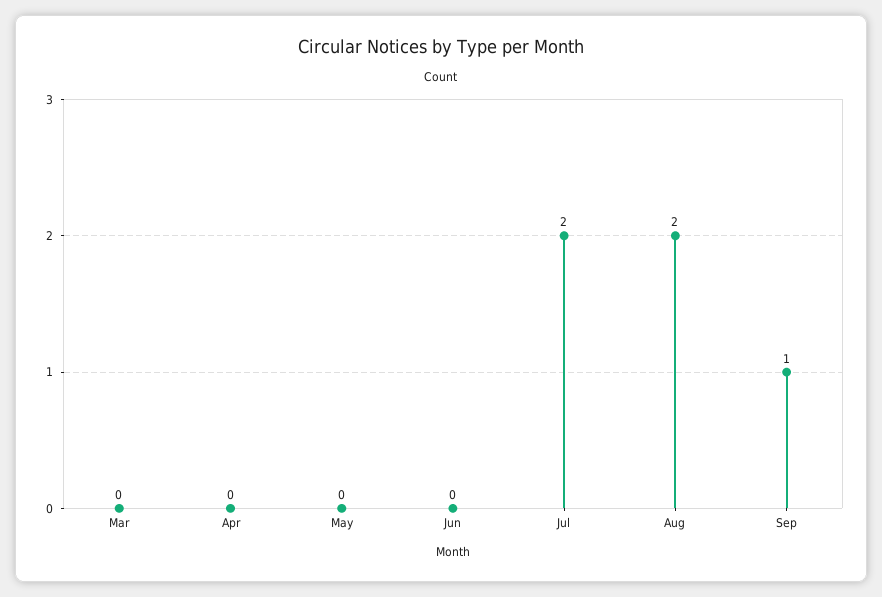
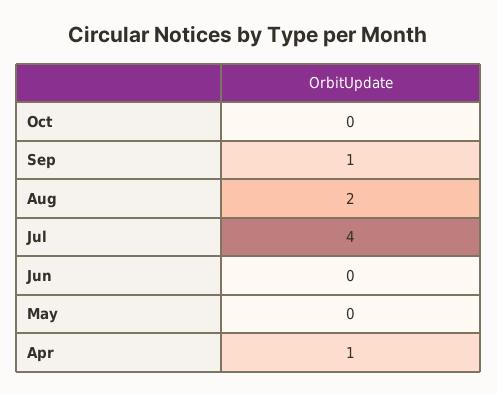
Mar: 0 -> none
Apr: 0 -> 1
Jul: 2 -> 4
Oct: none -> 0

